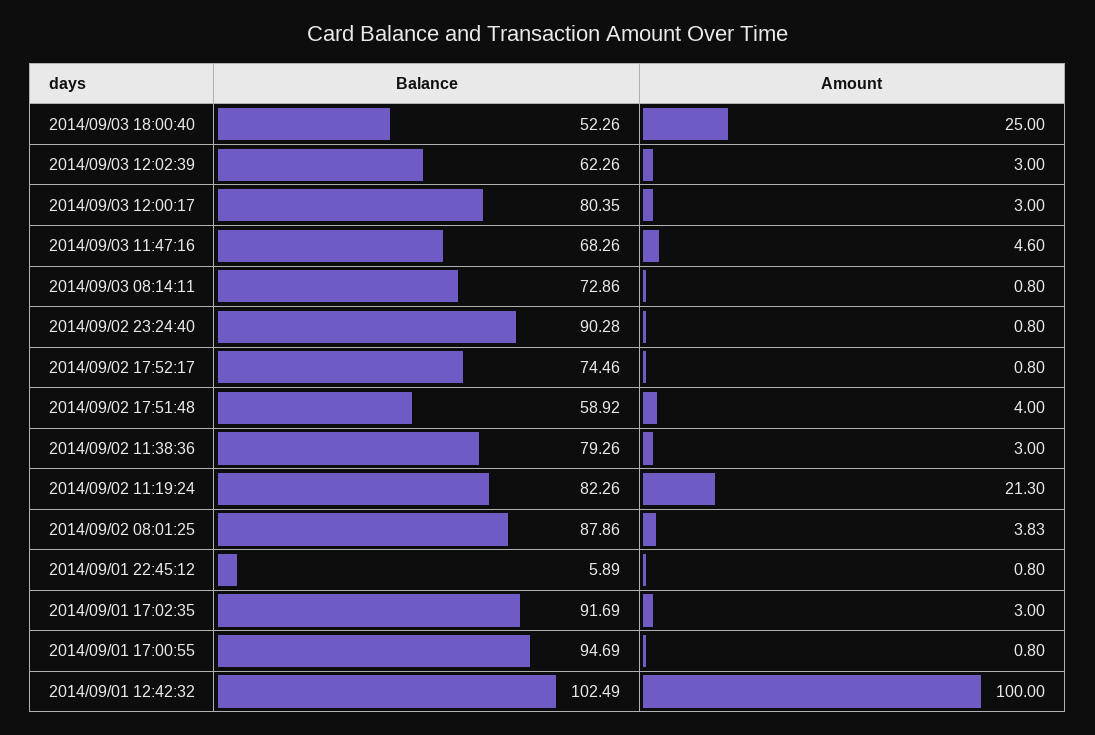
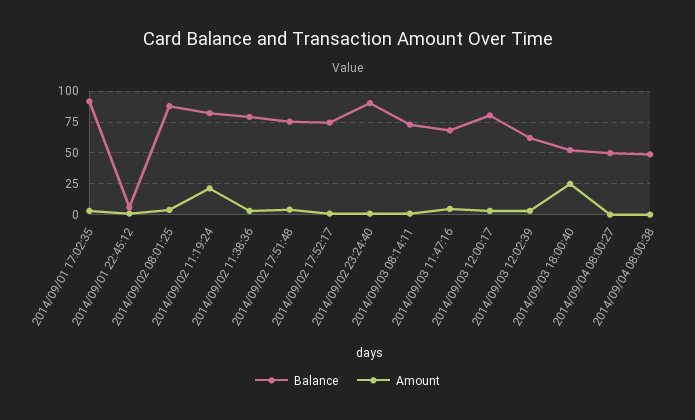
Balance, 2014/09/02 17:51:48: 58.92 -> 75
Balance, 2014/09/01 17:00:55: 94.69 -> none
Amount, 2014/09/01 17:00:55: 0.8 -> none
Balance, 2014/09/01 12:42:32: 102.49 -> none
Amount, 2014/09/01 12:42:32: 100 -> none
Balance, 2014/09/04 08:00:27: none -> 50
Amount, 2014/09/04 08:00:27: none -> 0
Balance, 2014/09/04 08:00:38: none -> 50
Amount, 2014/09/04 08:00:38: none -> 0

